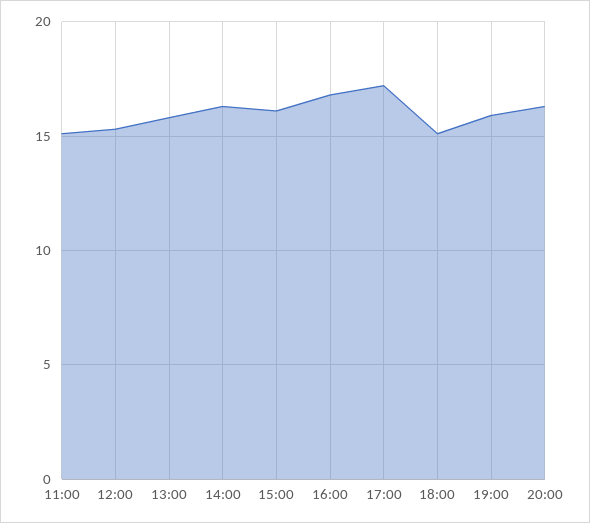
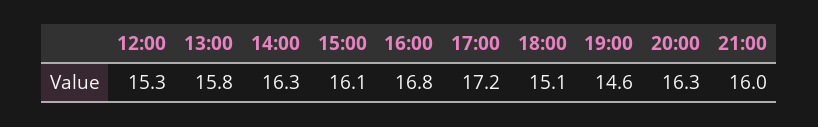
11:00: 15 -> none
19:00: 16 -> 14.6
21:00: none -> 16

